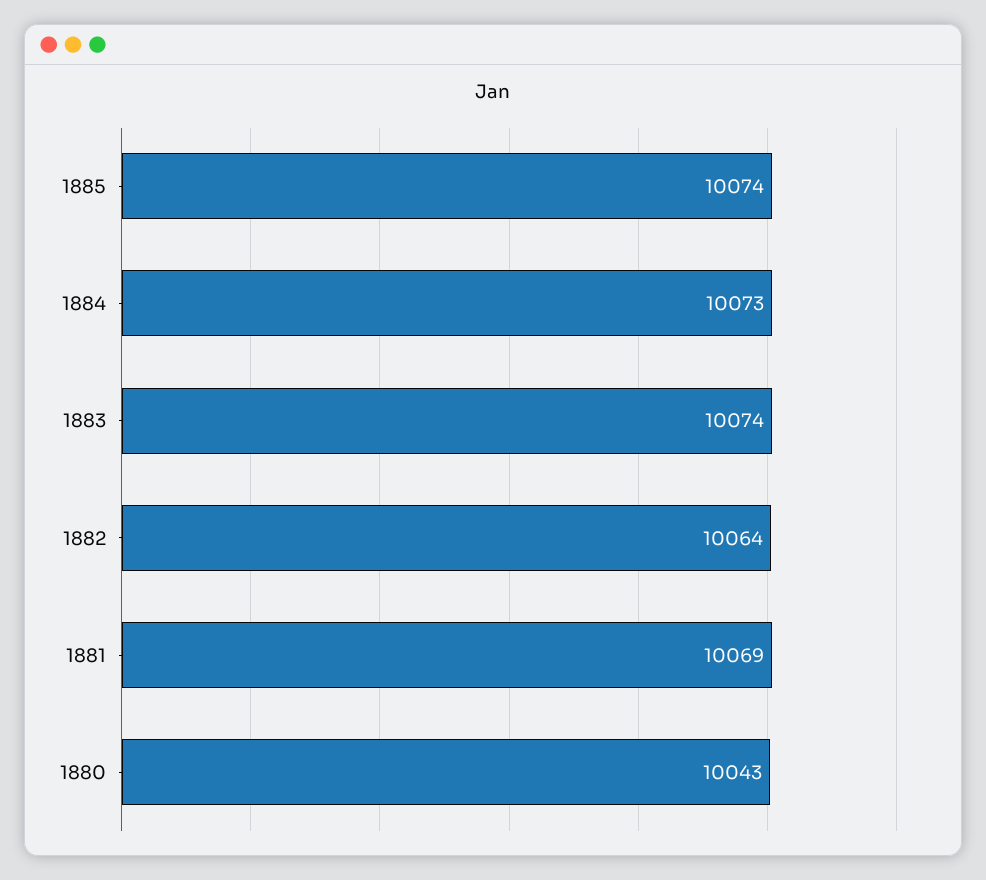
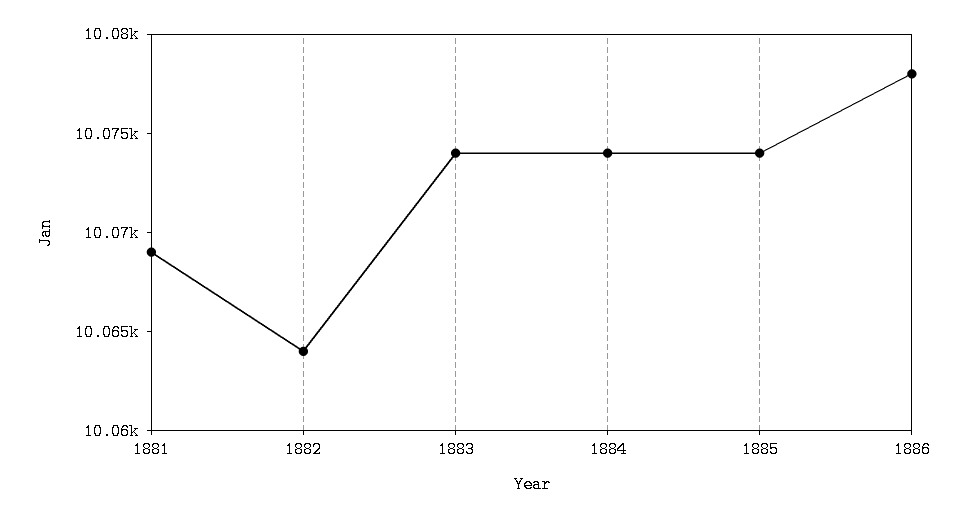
1884: 10073 -> 10074
1880: 10043 -> none
1886: none -> 10078

